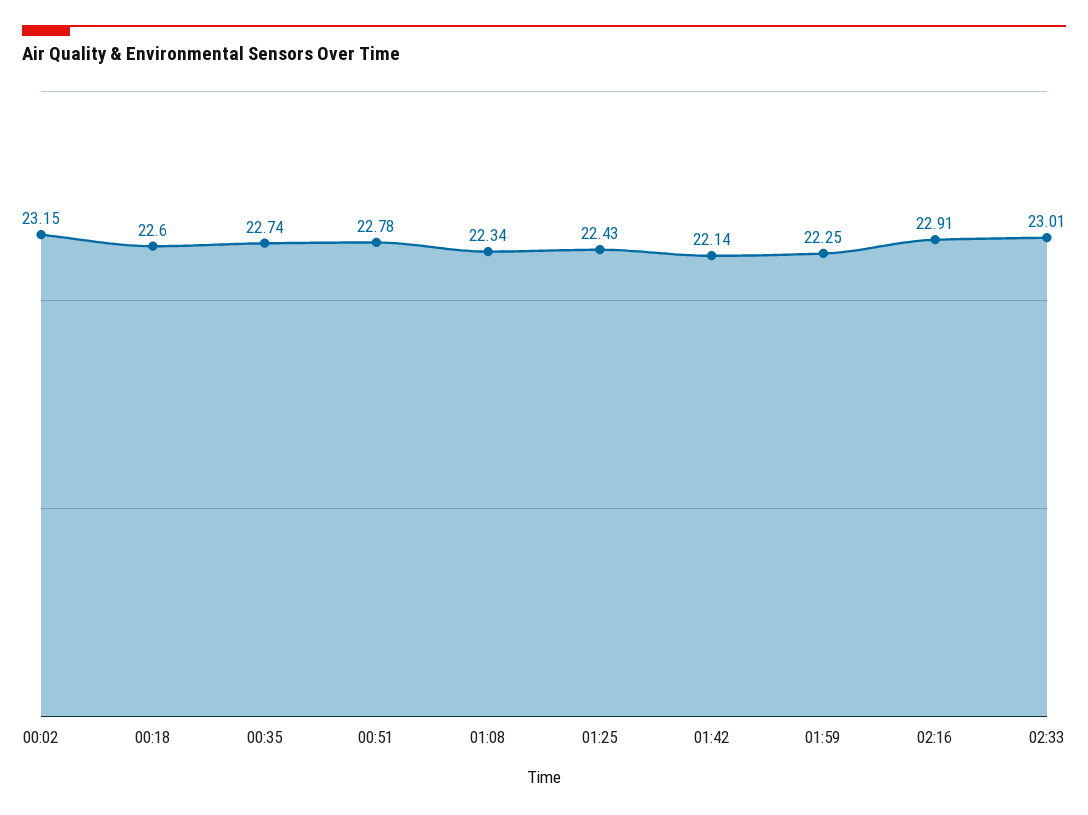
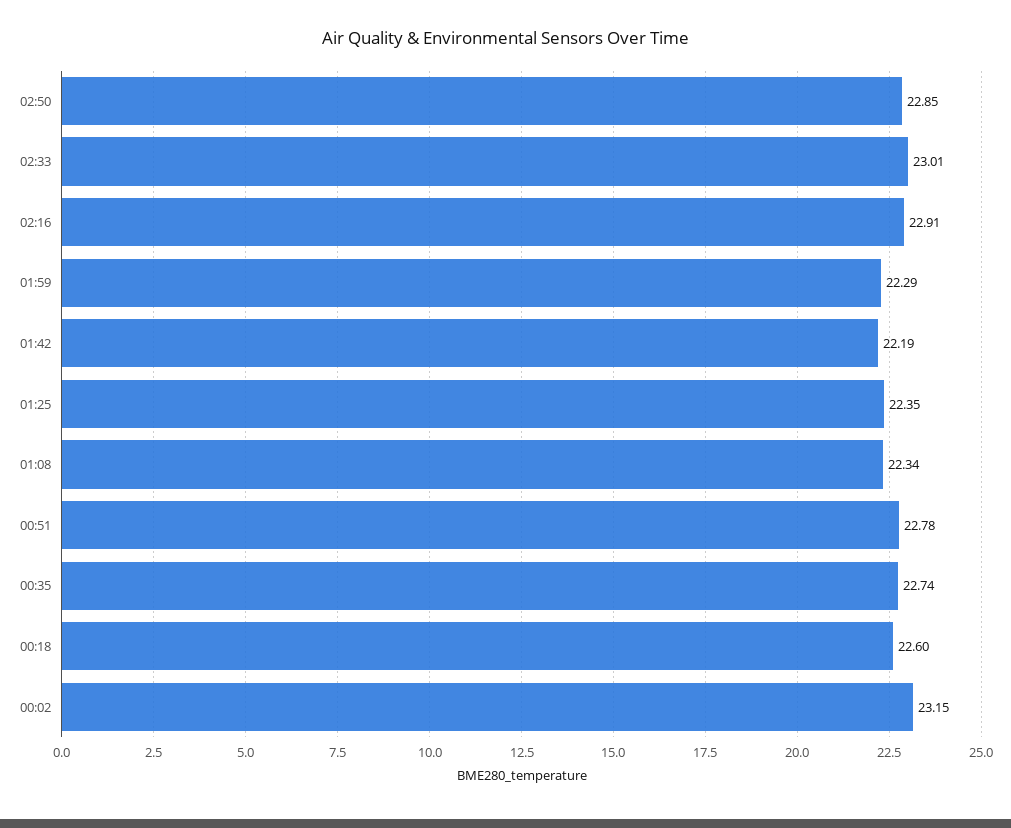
01:25: 22.43 -> 22.35
01:42: 22.14 -> 22.19
01:59: 22.25 -> 22.29
02:50: none -> 22.85

